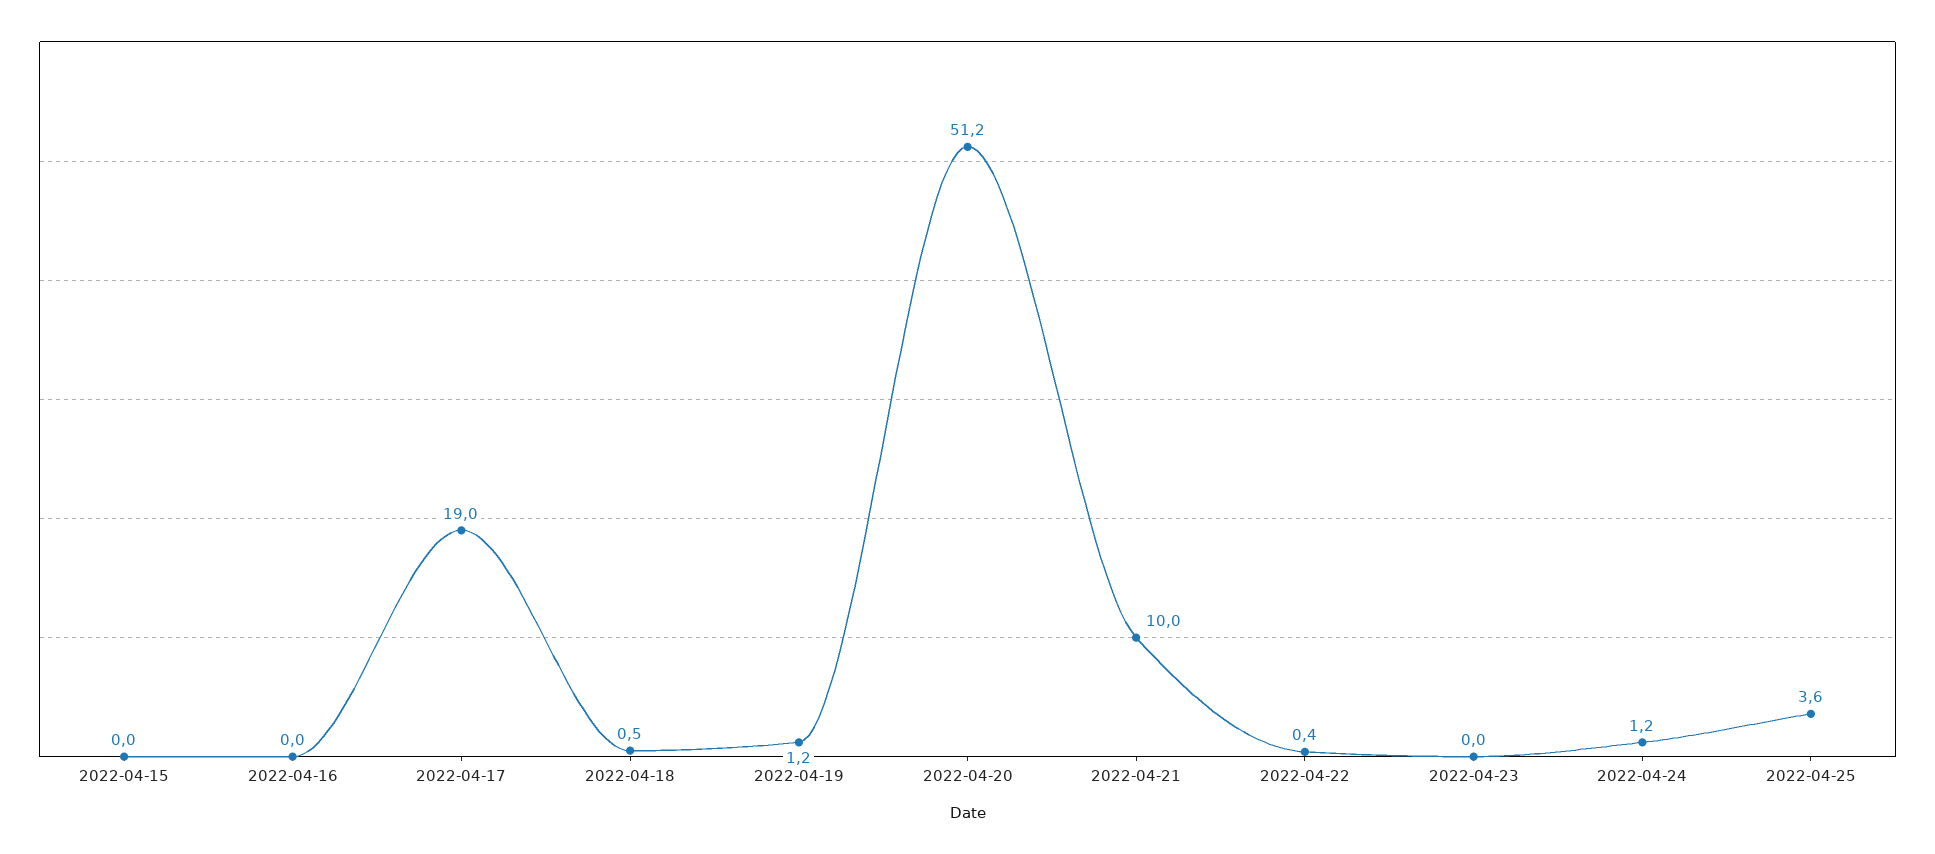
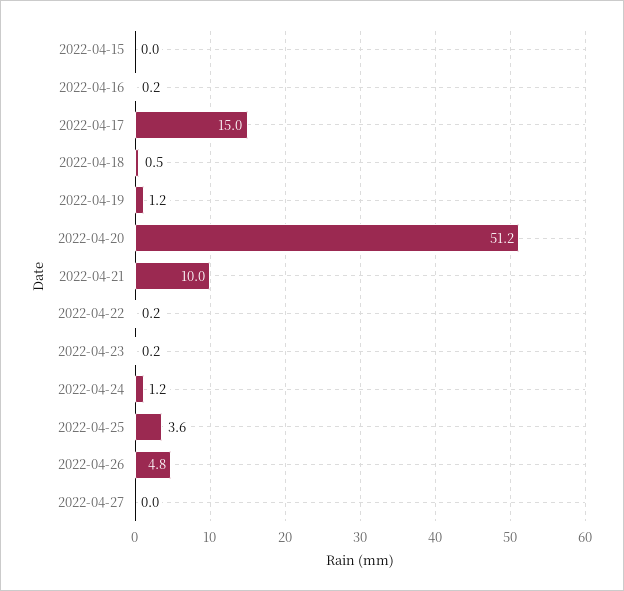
2022-04-16: 0 -> 0.2
2022-04-17: 19 -> 15
2022-04-22: 0.4 -> 0.2
2022-04-23: 0 -> 0.2
2022-04-26: none -> 4.8
2022-04-27: none -> 0

